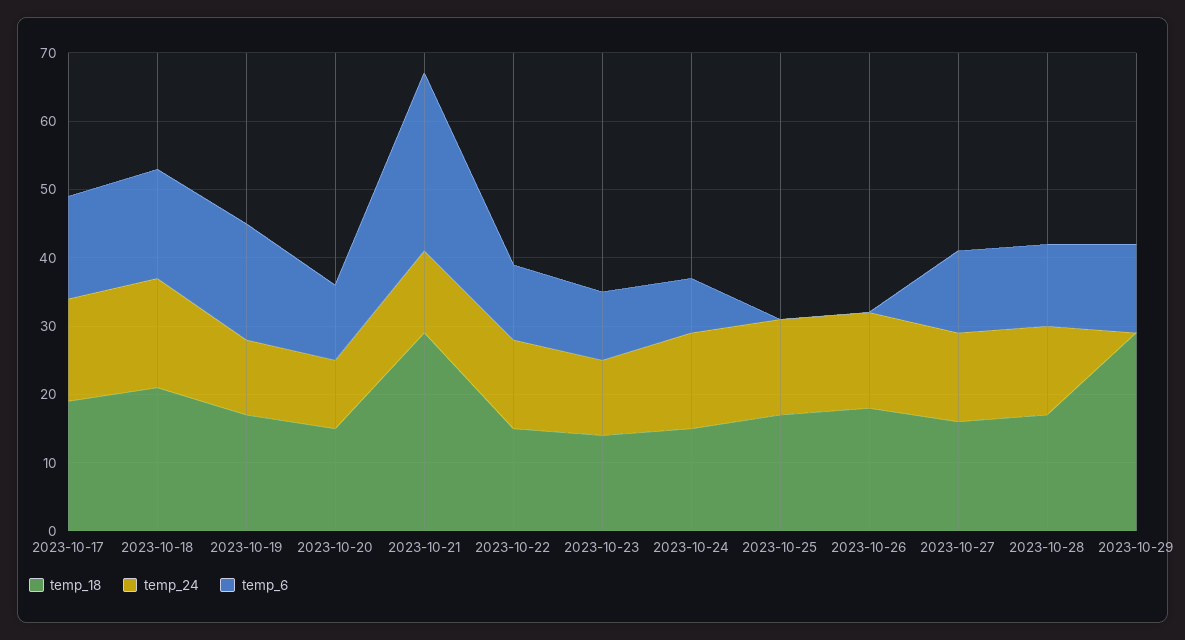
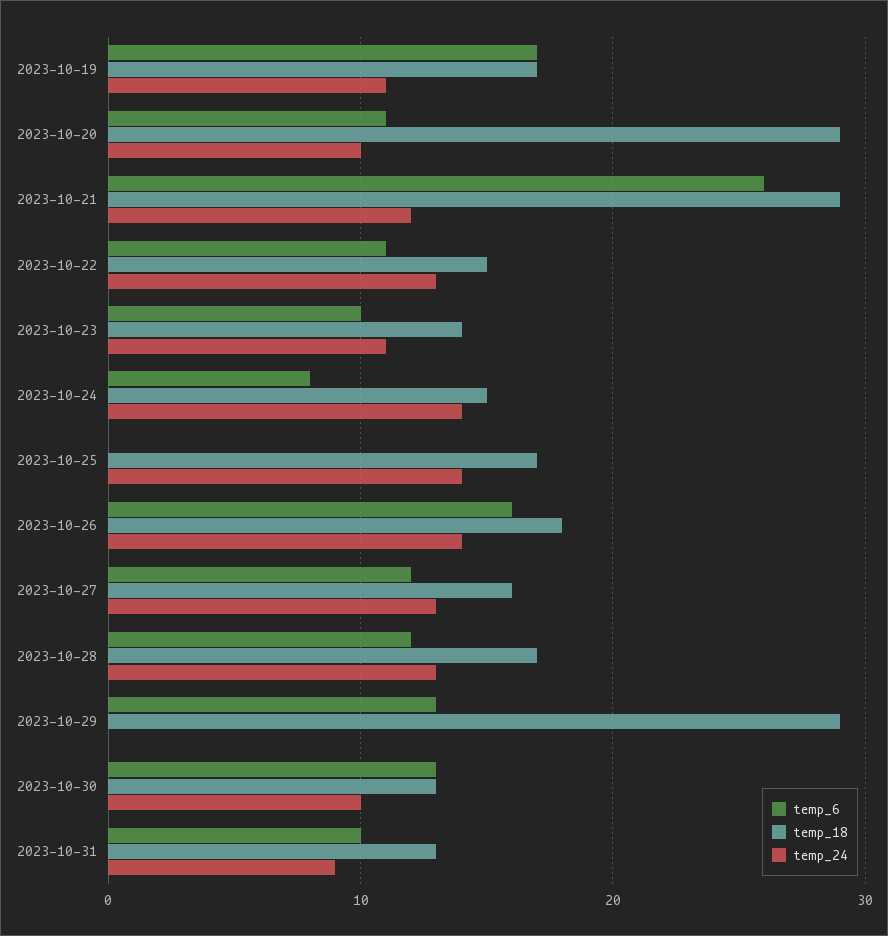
temp_18, 2023-10-17: 20 -> none
temp_24, 2023-10-17: 15 -> none
temp_6, 2023-10-17: 15 -> none
temp_18, 2023-10-18: 20 -> none
temp_24, 2023-10-18: 15 -> none
temp_6, 2023-10-18: 15 -> none
temp_18, 2023-10-20: 15 -> 29
temp_6, 2023-10-26: 0 -> 16
temp_6, 2023-10-30: none -> 13
temp_18, 2023-10-30: none -> 13
temp_24, 2023-10-30: none -> 10
temp_6, 2023-10-31: none -> 10
temp_18, 2023-10-31: none -> 13
temp_24, 2023-10-31: none -> 9

